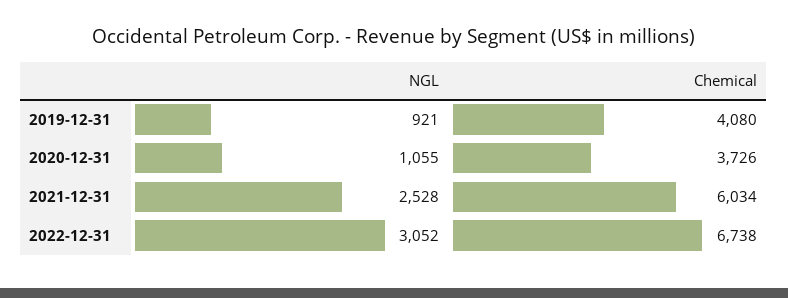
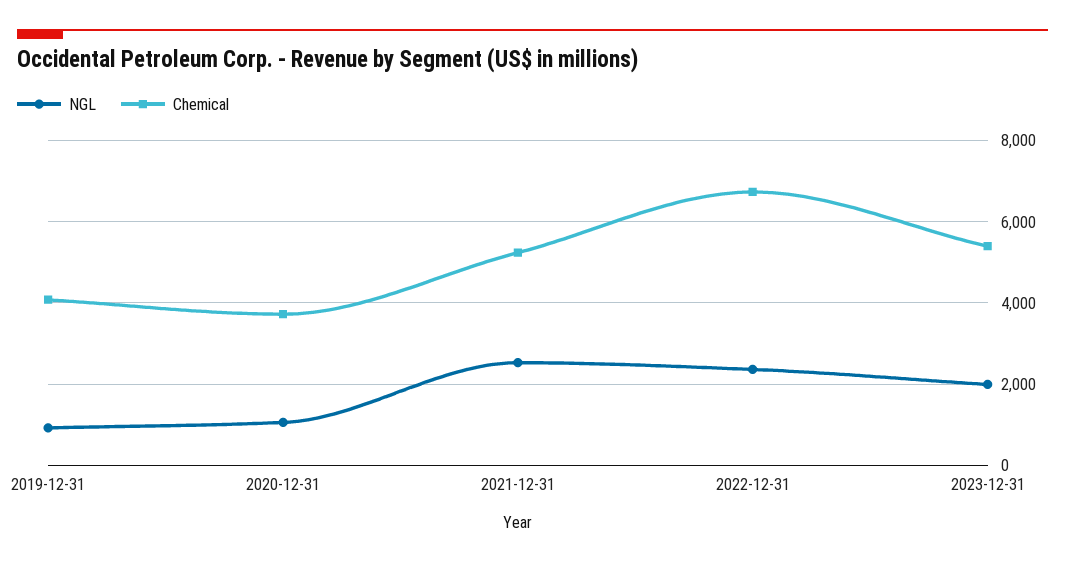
Chemical, 2021-12-31: 6034 -> 5200
NGL, 2022-12-31: 3052 -> 2400
NGL, 2023-12-31: none -> 2000
Chemical, 2023-12-31: none -> 5400

